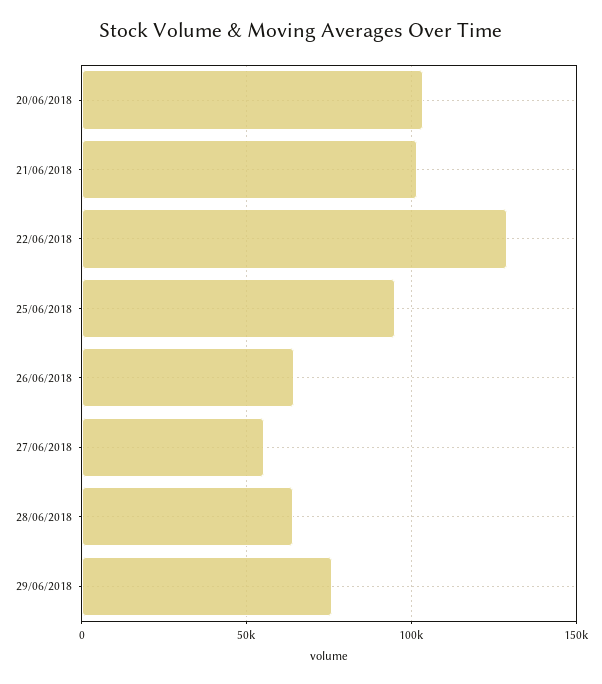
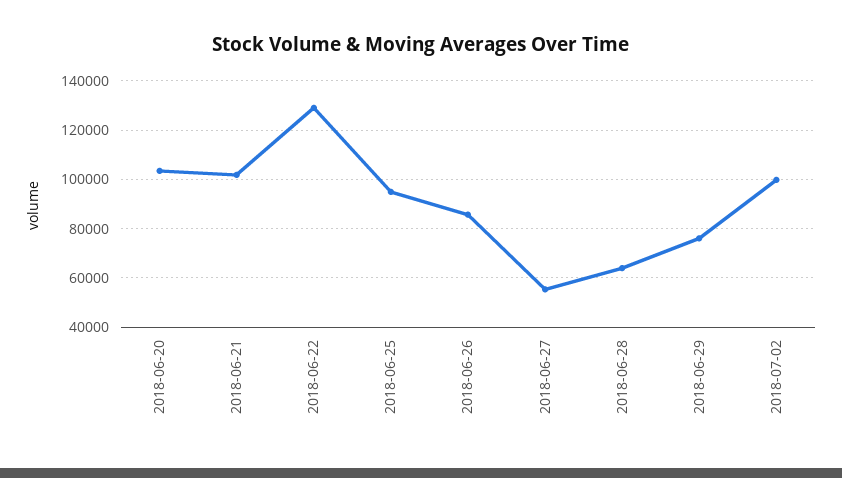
26/06/2018: 65000 -> 85000
2018-07-02: none -> 100000

